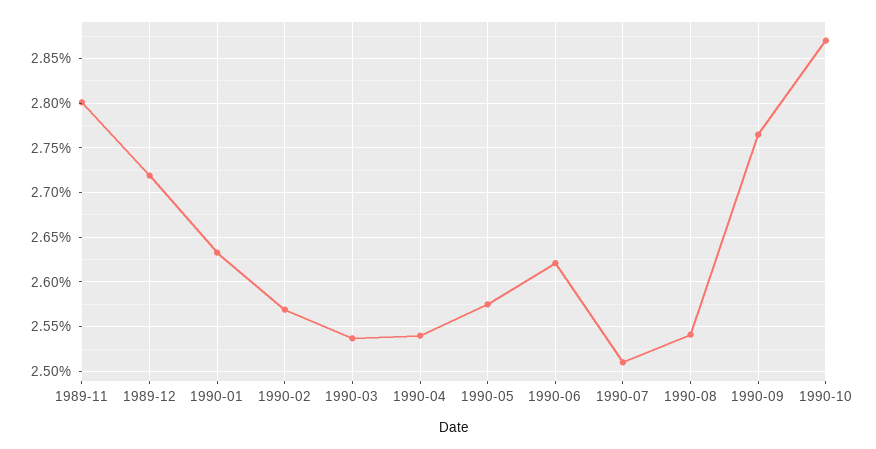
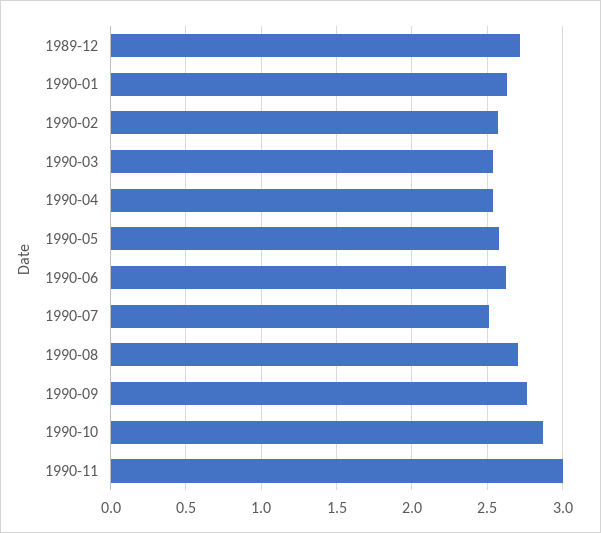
1989-11: 2.8 -> none
1990-08: 2.54 -> 2.7
1990-11: none -> 3

